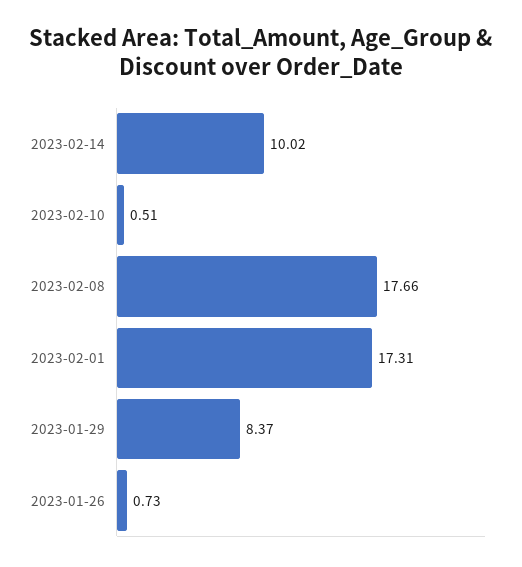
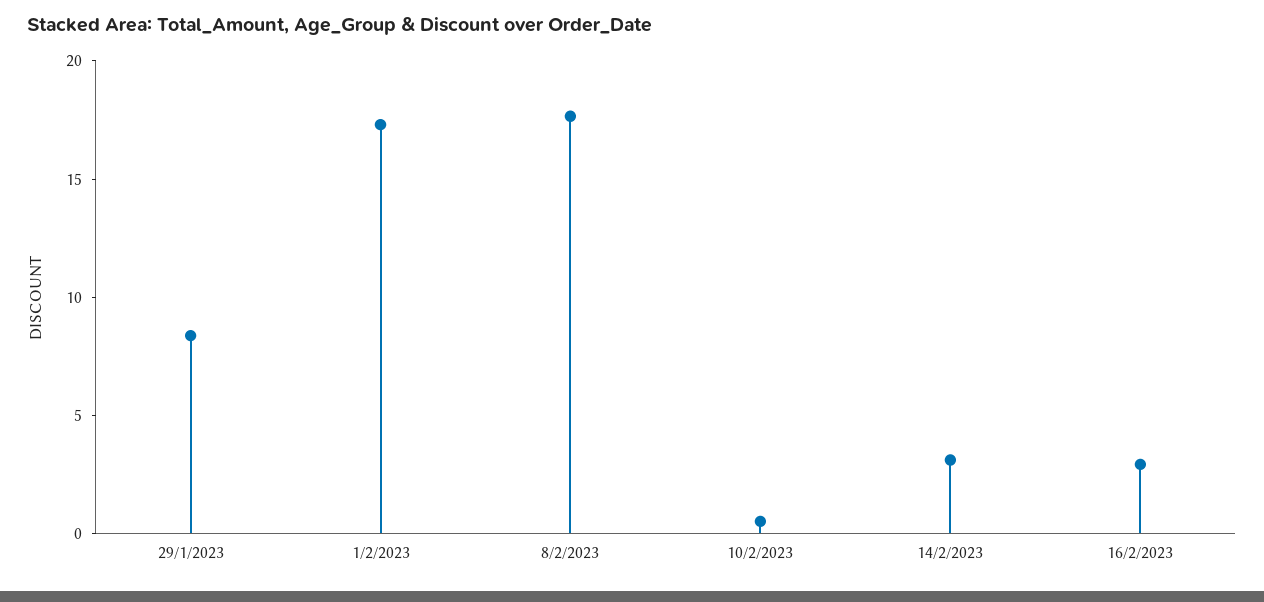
2023-02-14: 10.02 -> 3
2023-01-26: 0.73 -> none
16/2/2023: none -> 3

